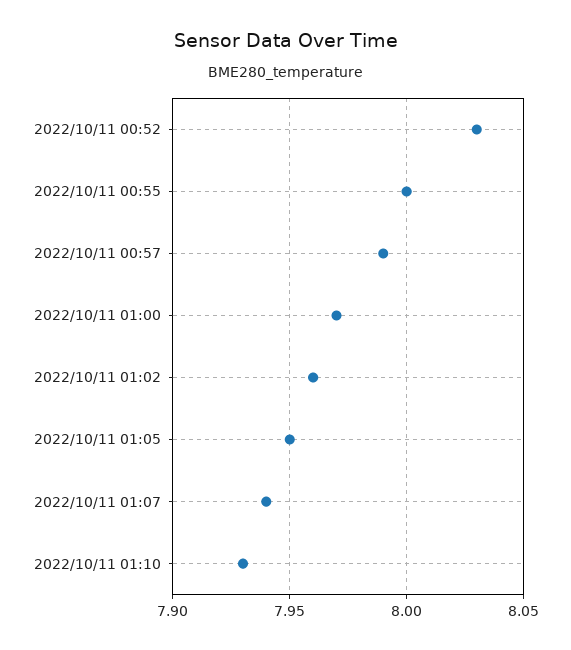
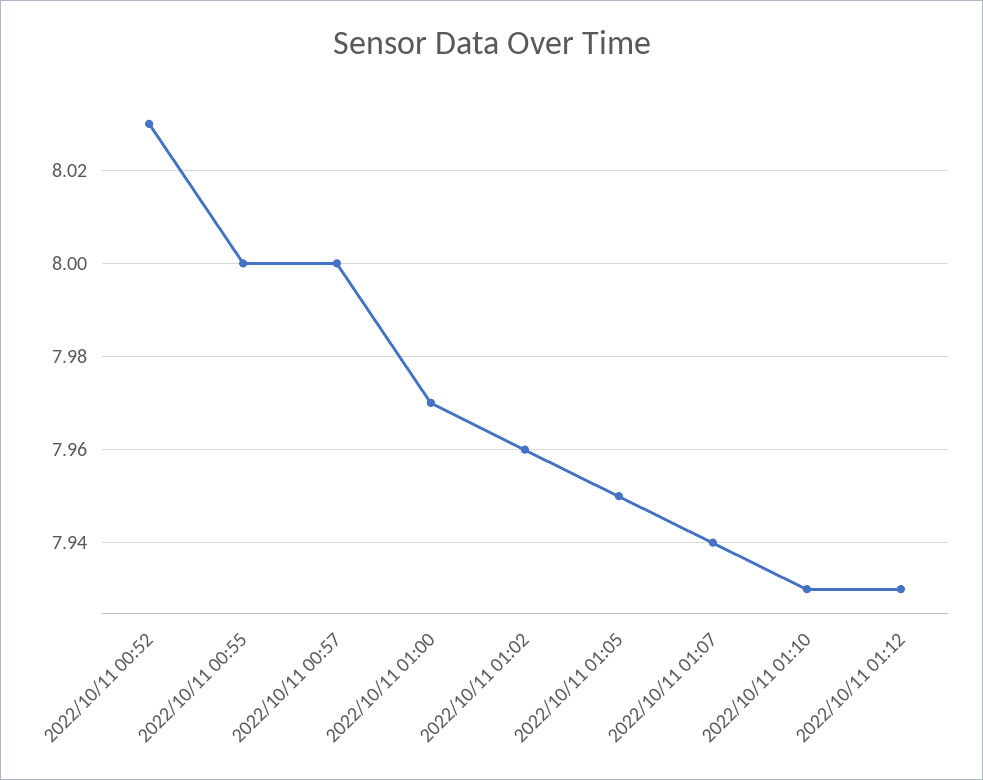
2022/10/11 00:57: 7.99 -> 8
2022/10/11 01:12: none -> 7.93

